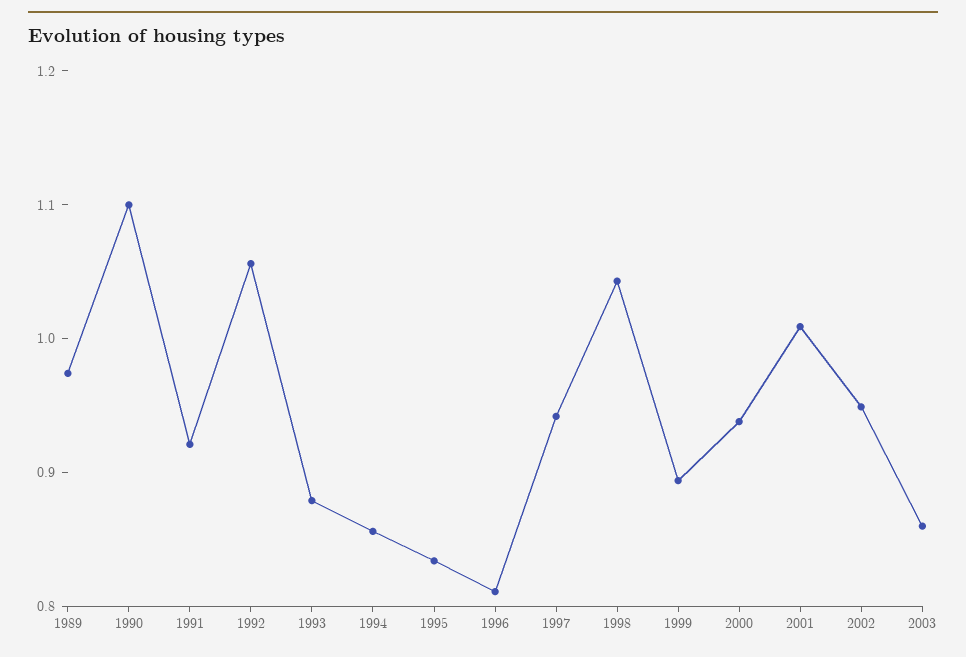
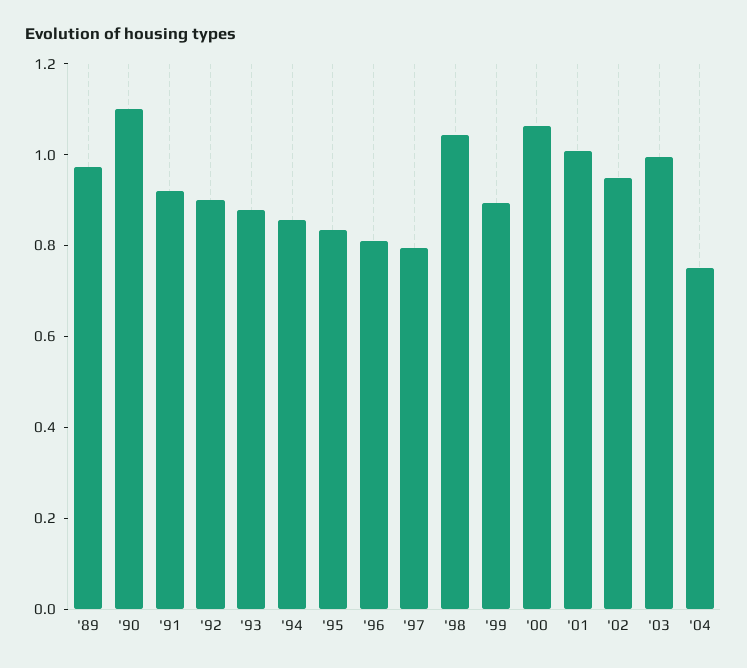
1992: 1.06 -> 0.9
1997: 0.94 -> 0.8
2000: 0.94 -> 1.05
2003: 0.86 -> 1
'04: none -> 0.75

